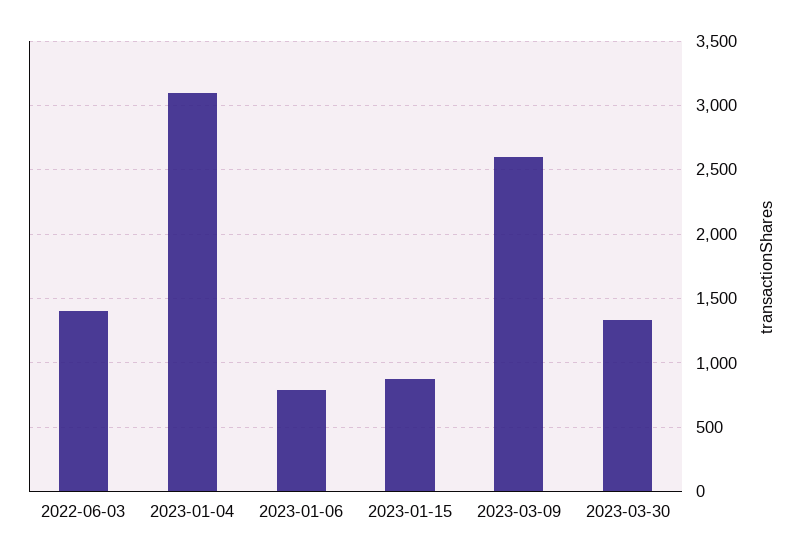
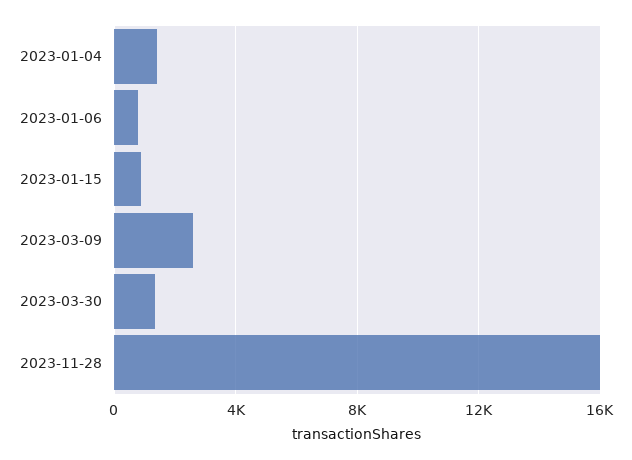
2022-06-03: 1400 -> none
2023-01-04: 3100 -> 1500
2023-11-28: none -> 16000

